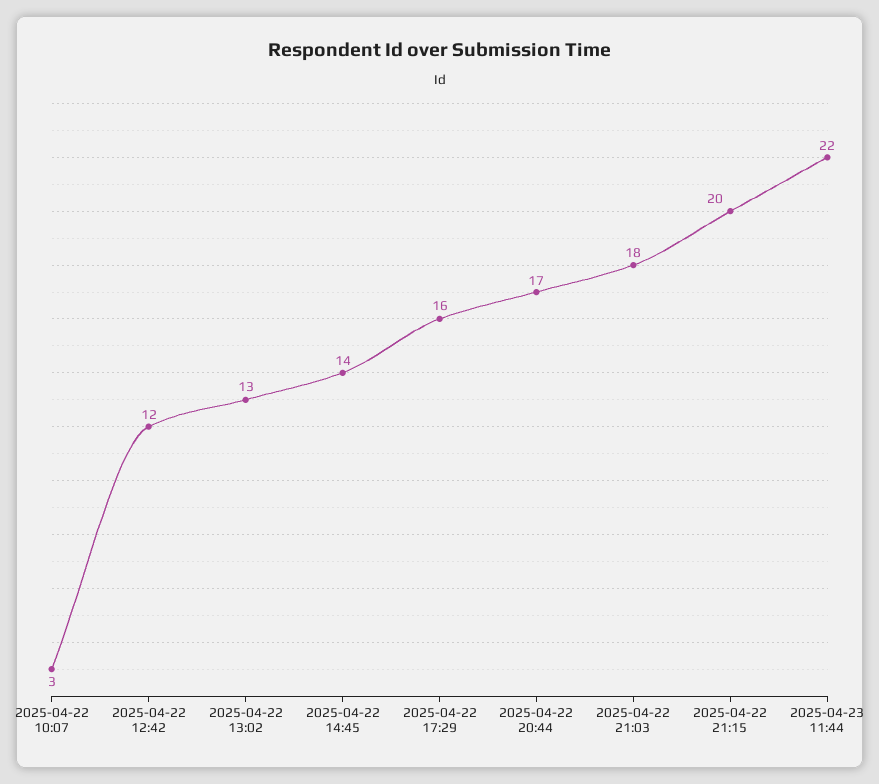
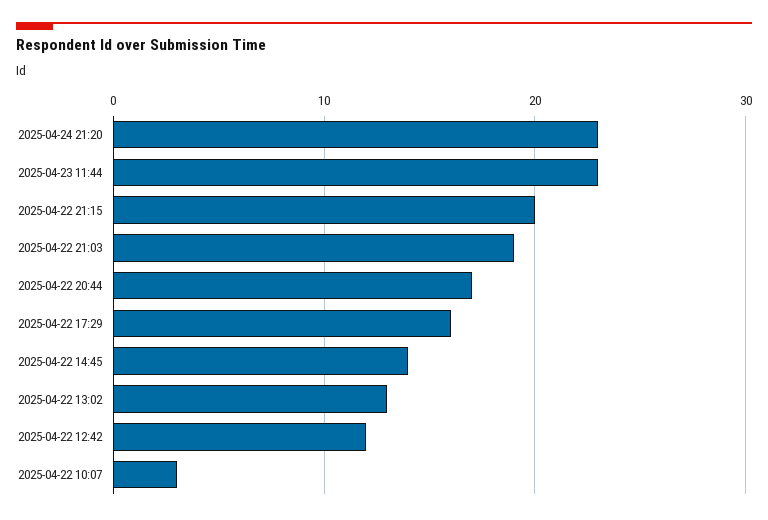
2025-04-22 21:03: 18 -> 19
2025-04-23 11:44: 22 -> 23
2025-04-24 21:20: none -> 23

